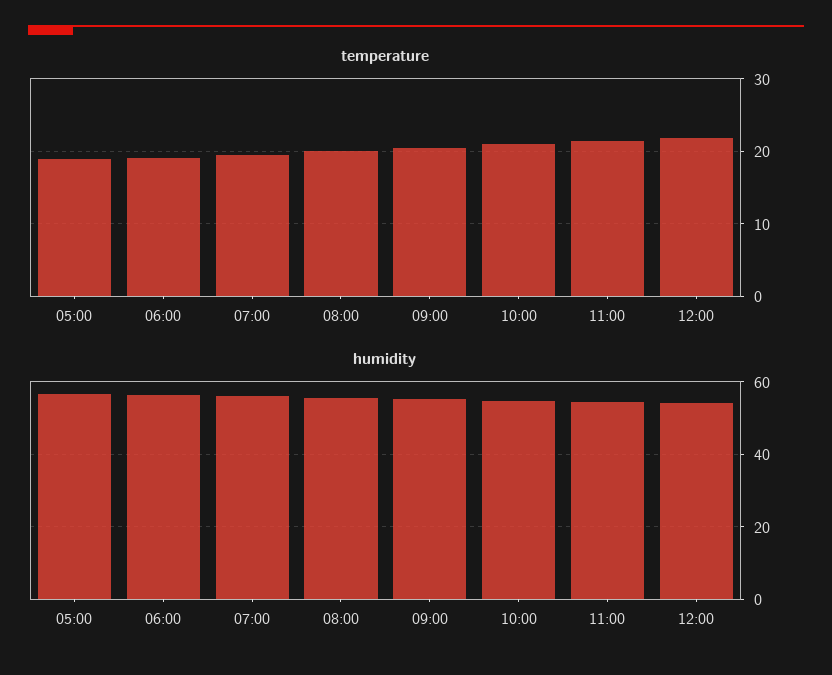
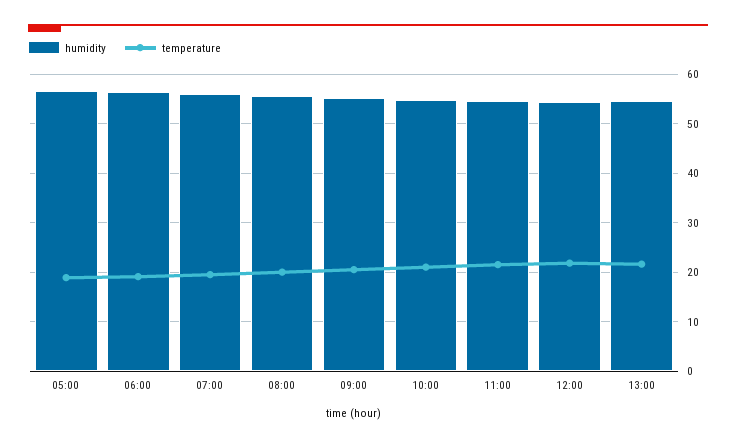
humidity, 13:00: none -> 54
temperature, 13:00: none -> 22

